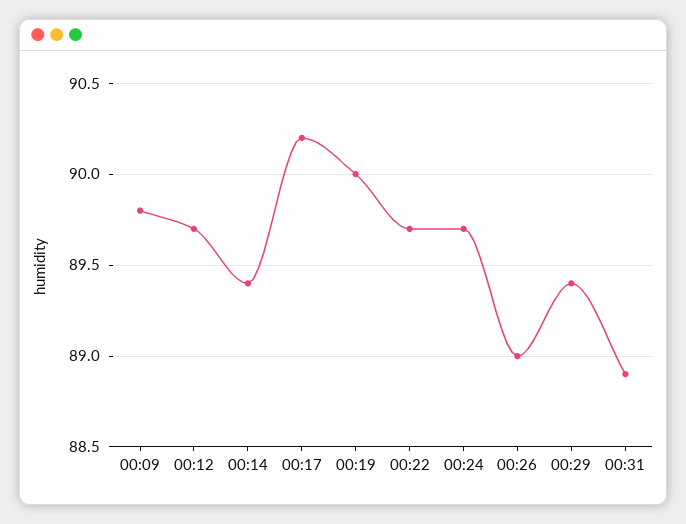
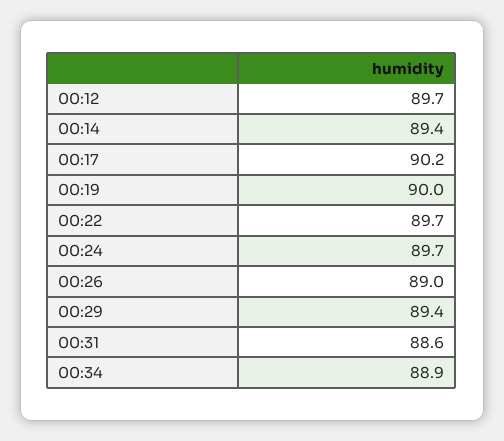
00:09: 89.8 -> none
00:31: 88.9 -> 88.6
00:34: none -> 88.9

